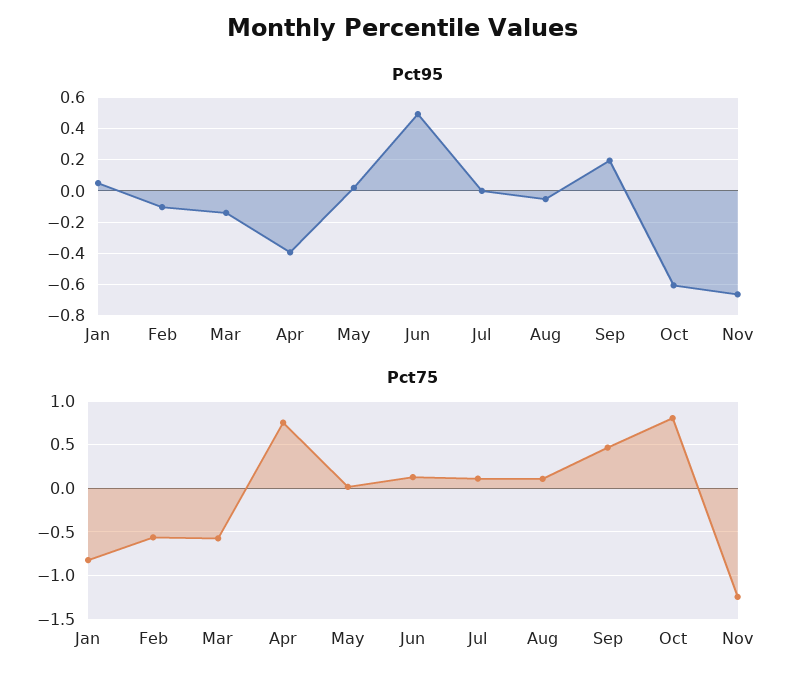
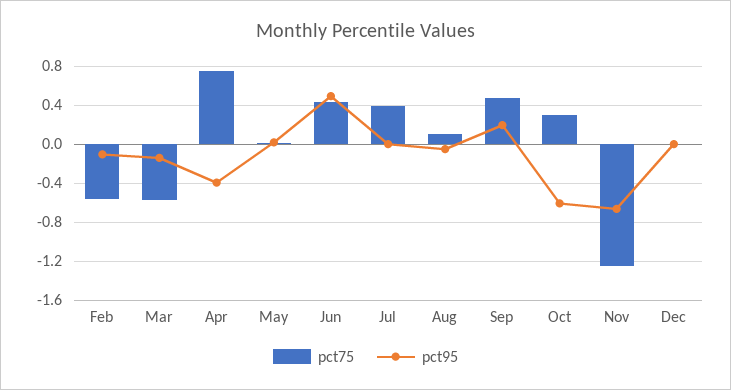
Pct95, Jan: 0.05 -> none
Pct75, Jan: -0.8 -> none
Pct75, Jun: 0.1 -> 0.4
Pct75, Jul: 0.1 -> 0.4
Pct75, Oct: 0.8 -> 0.3
Pct75, Dec: none -> 0
Pct95, Dec: none -> 0

